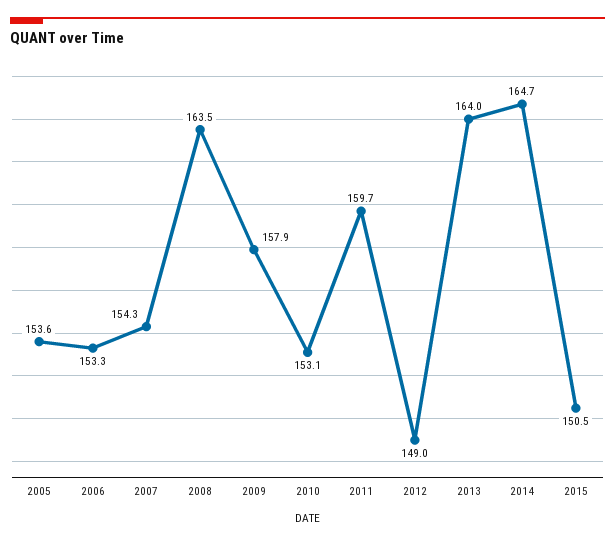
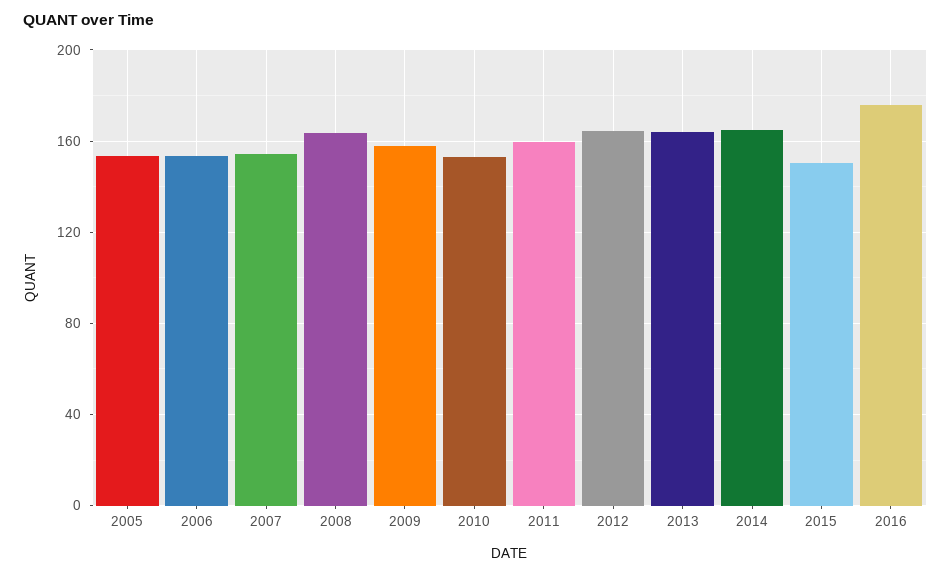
2012: 149 -> 165
2016: none -> 175

